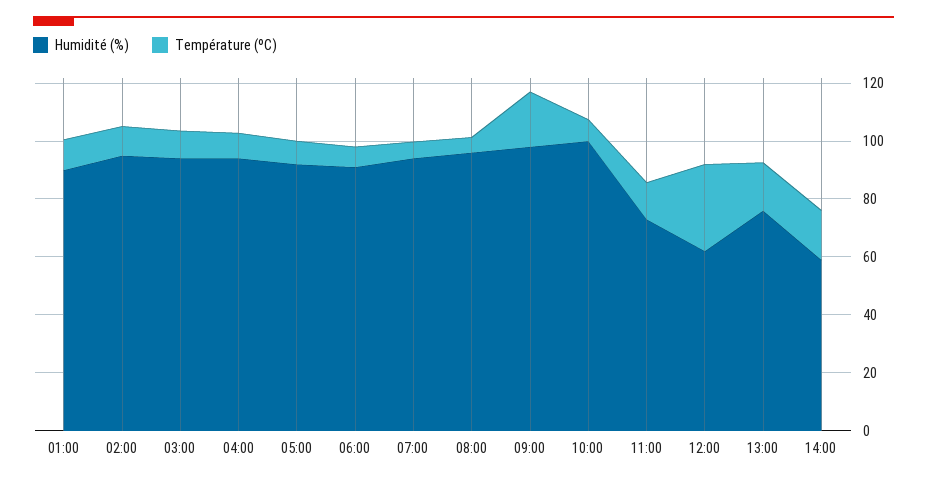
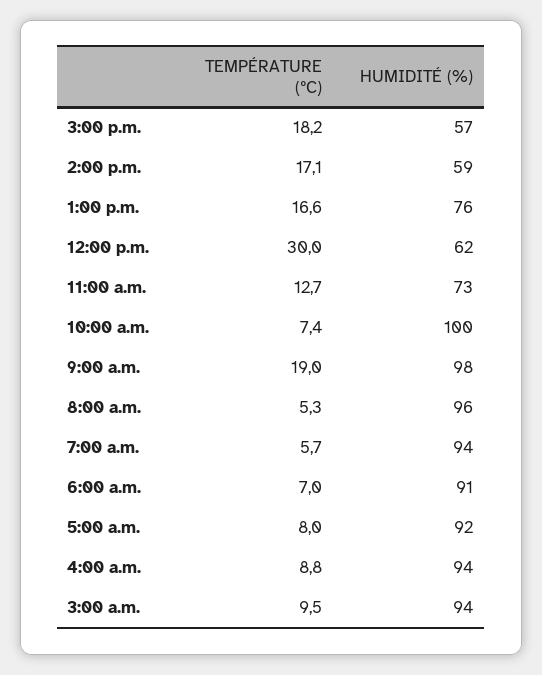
Humidité (%), 01:00: 90 -> none
Température (ºC), 01:00: 10 -> none
Humidité (%), 02:00: 95 -> none
Température (ºC), 02:00: 10 -> none
Température (ºC), 3:00 p.m.: none -> 18.2
Humidité (%), 3:00 p.m.: none -> 57

